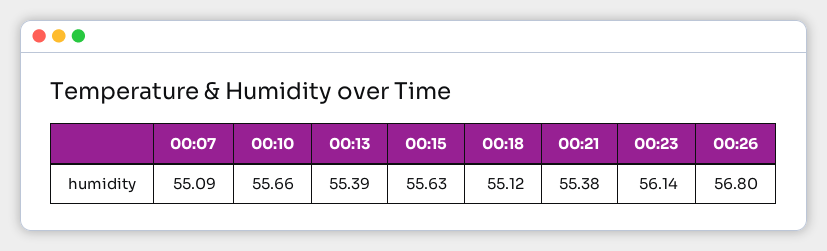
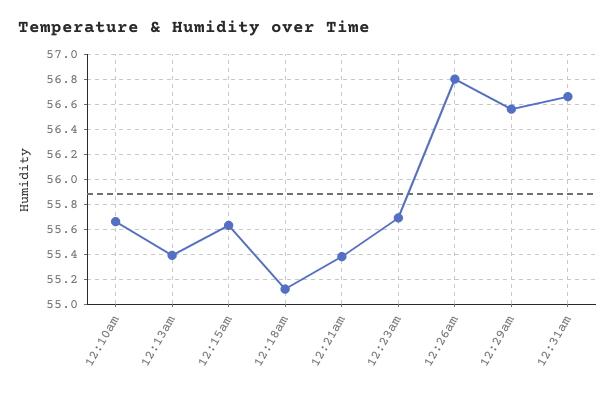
00:07: 55.09 -> none
00:23: 56.14 -> 55.7
12:29am: none -> 56.55
12:31am: none -> 56.65

